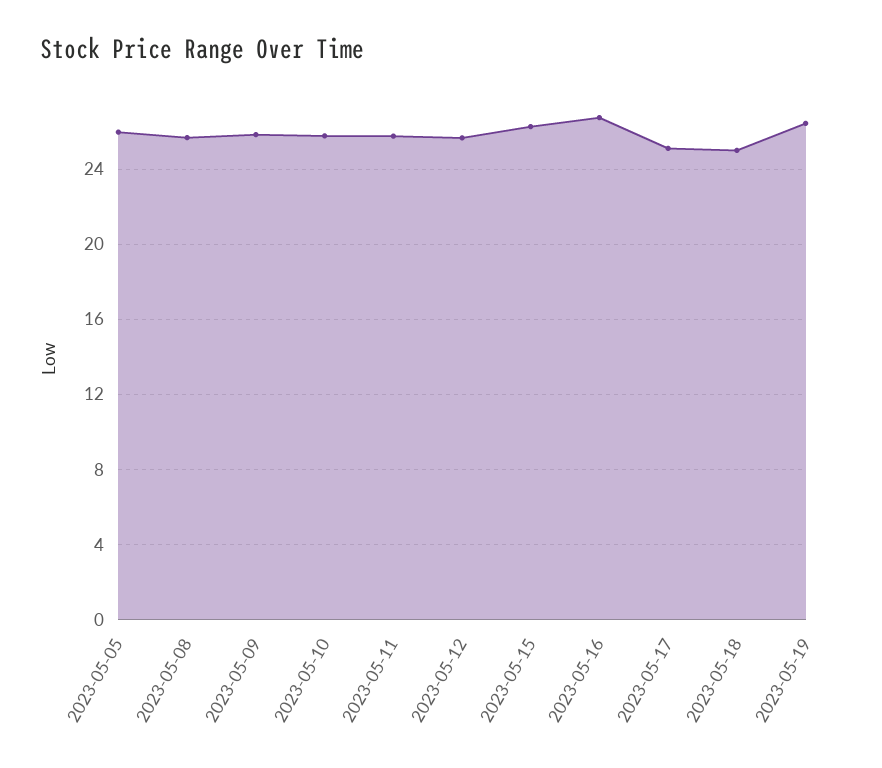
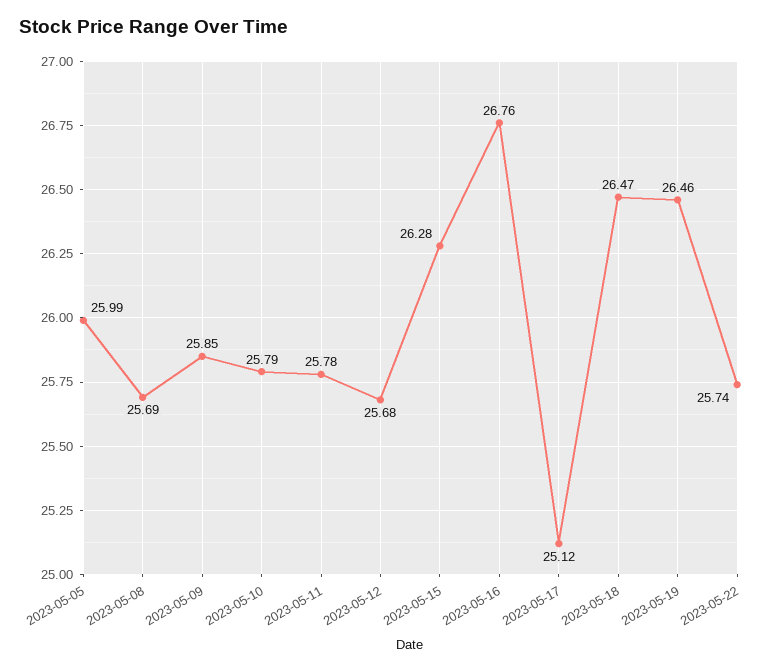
2023-05-18: 25 -> 26.47
2023-05-22: none -> 25.74

